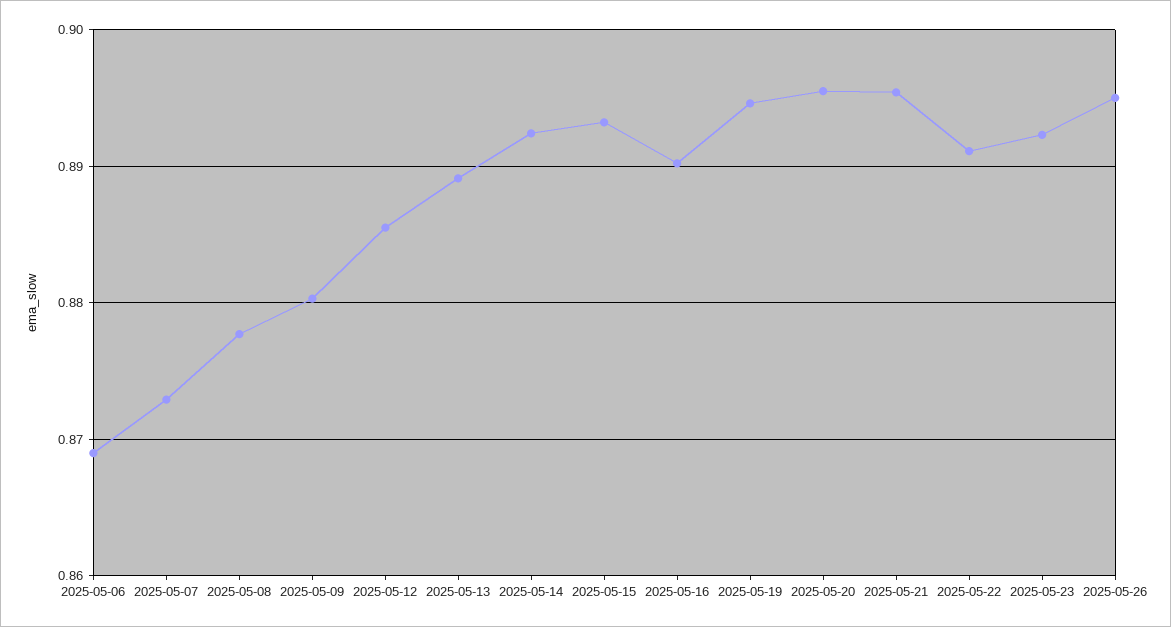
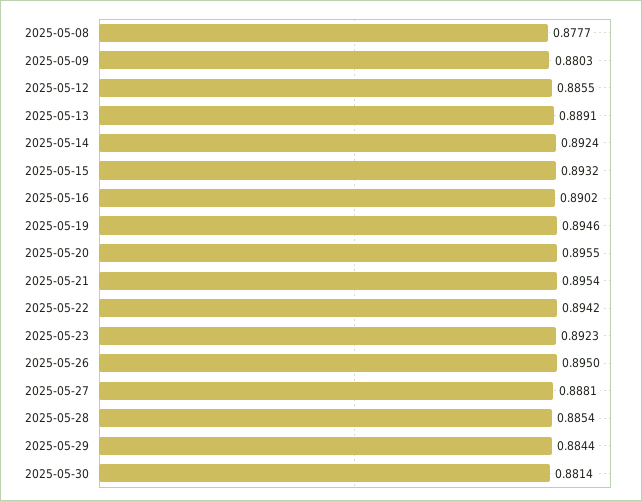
2025-05-06: 0.869 -> none
2025-05-07: 0.873 -> none
2025-05-22: 0.891 -> 0.8942
2025-05-27: none -> 0.8881
2025-05-28: none -> 0.8854
2025-05-29: none -> 0.8844
2025-05-30: none -> 0.8814

